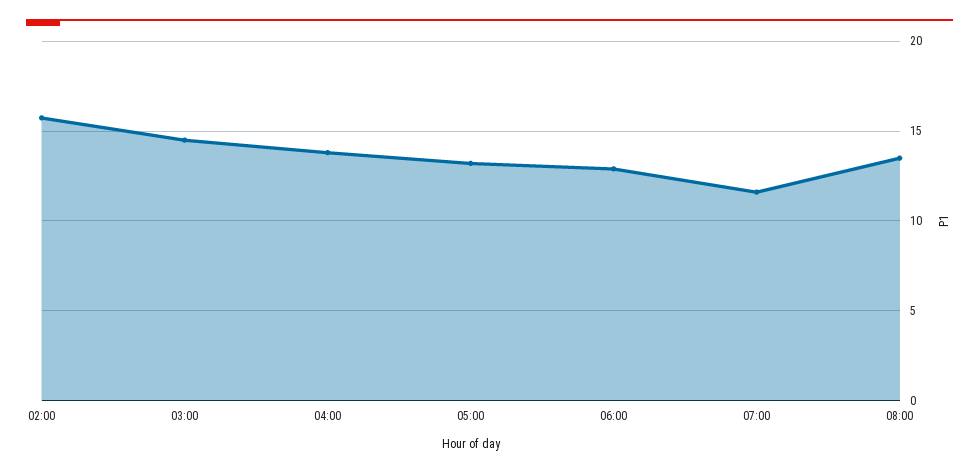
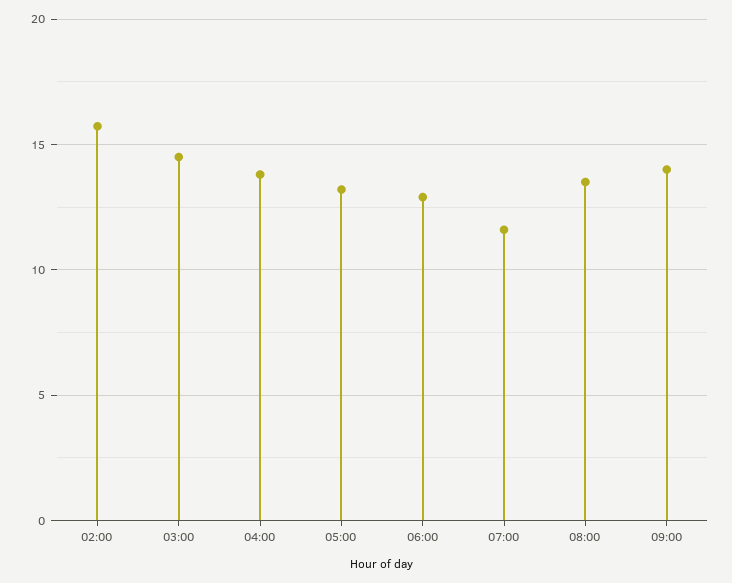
09:00: none -> 14

